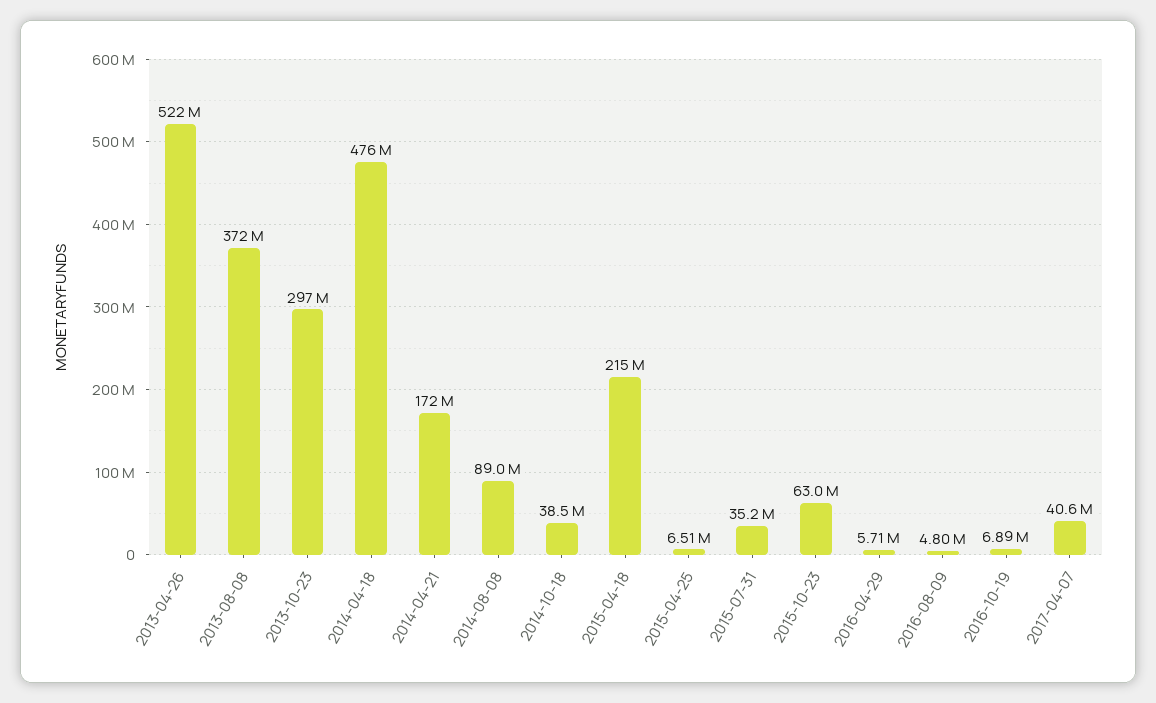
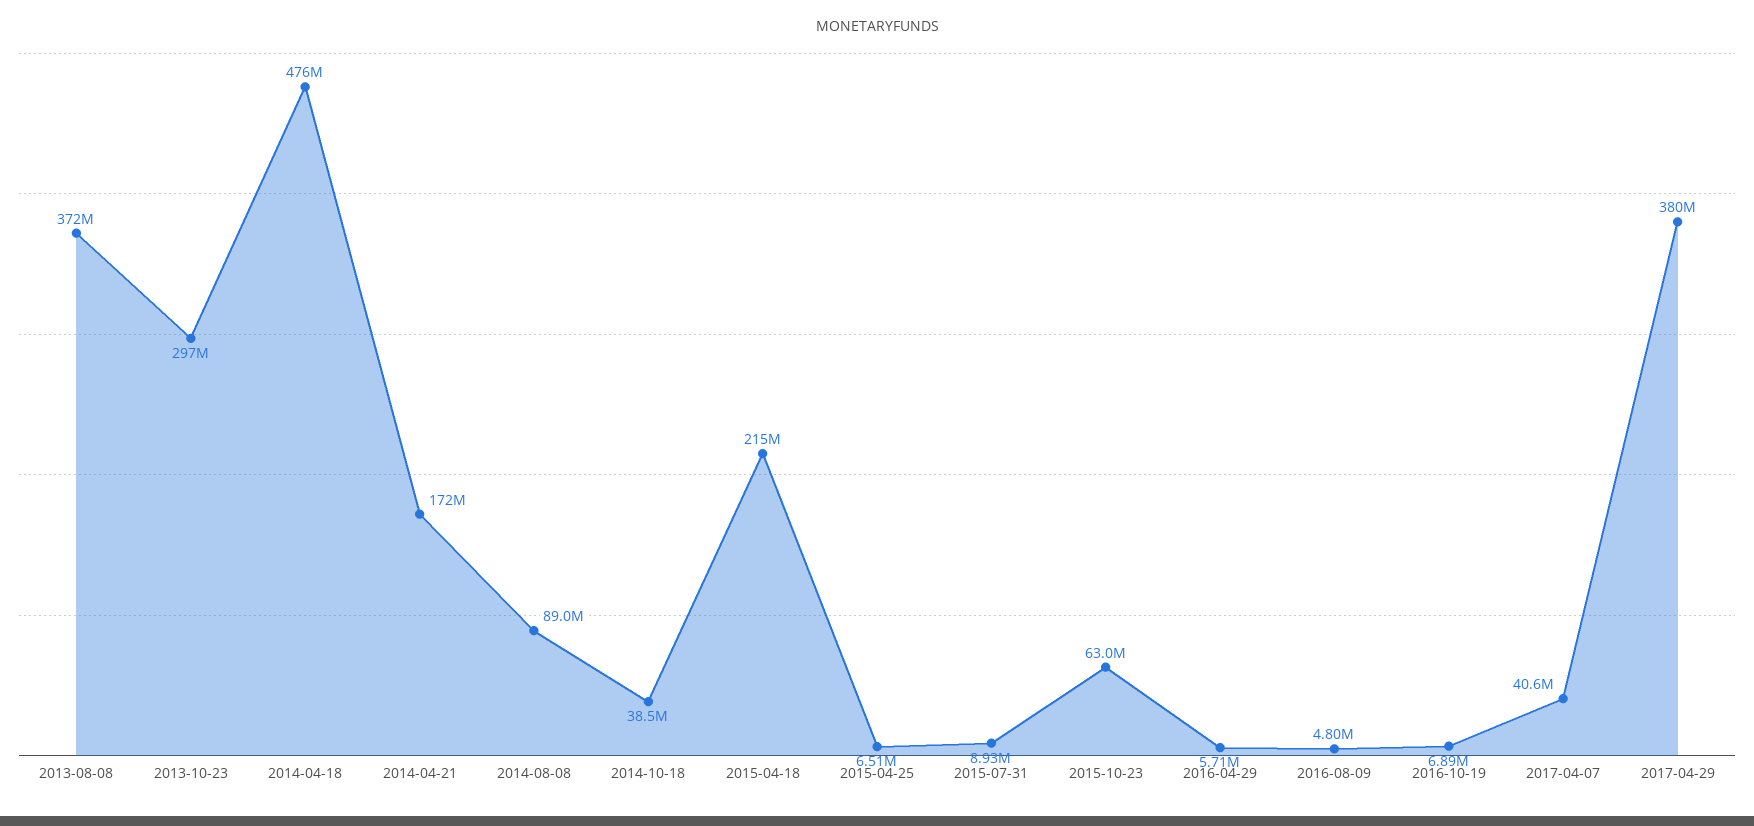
2013-04-26: 522000000 -> none
2015-07-31: 35200000 -> 8930000
2017-04-29: none -> 380000000

